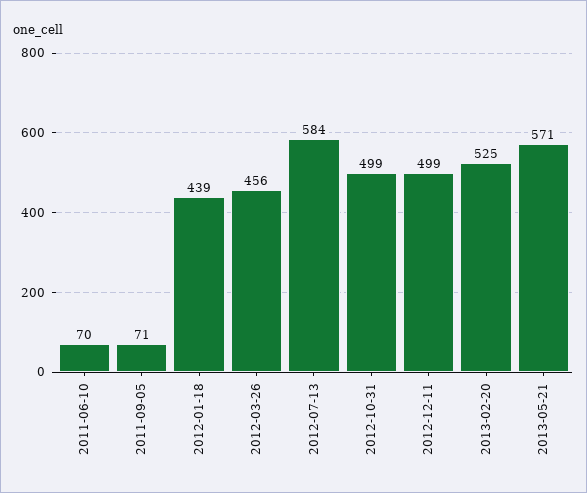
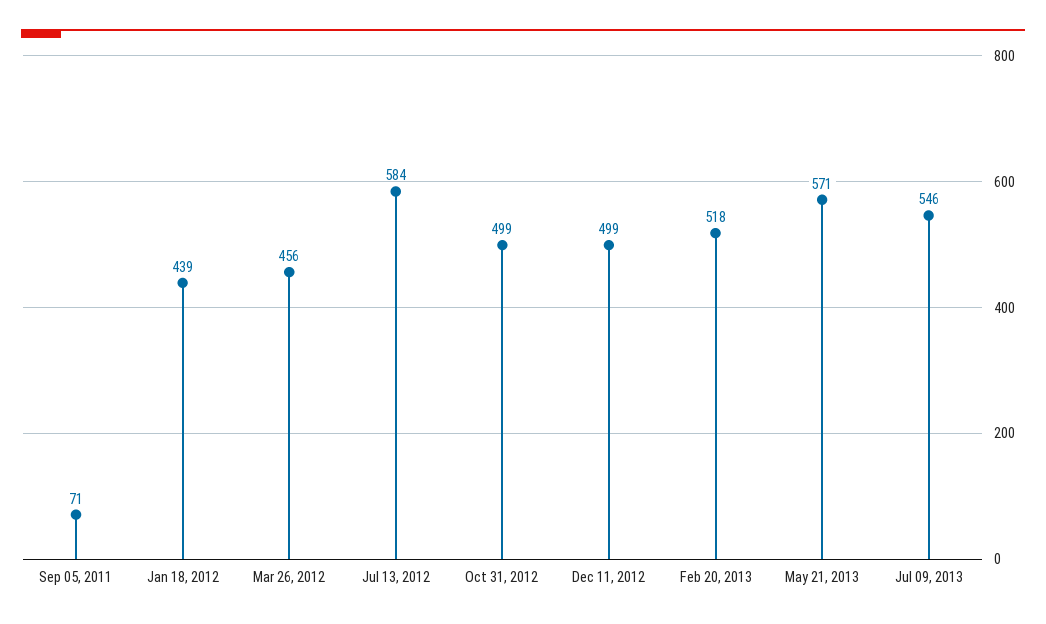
2011-06-10: 70 -> none
2013-02-20: 525 -> 518
Jul 09, 2013: none -> 546

